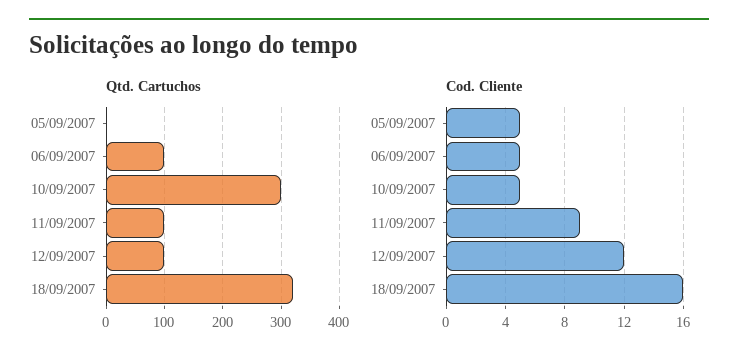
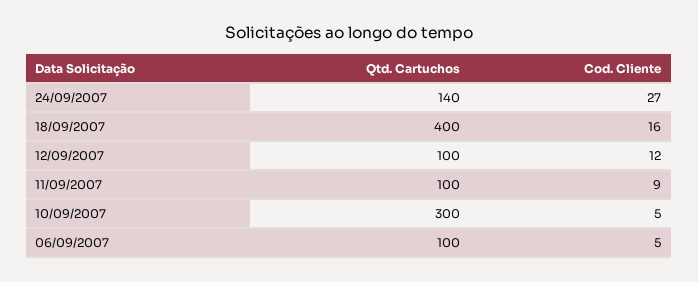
Qtd. Cartuchos, 05/09/2007: 0 -> none
Qtd. Cartuchos, 18/09/2007: 320 -> 400
Cod. Cliente, 05/09/2007: 5 -> none
Qtd. Cartuchos, 24/09/2007: none -> 140
Cod. Cliente, 24/09/2007: none -> 27

